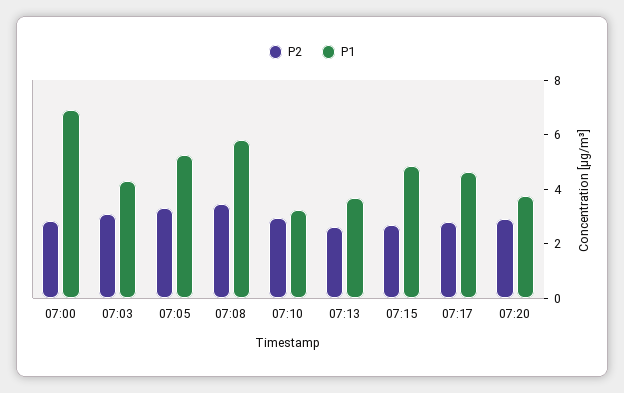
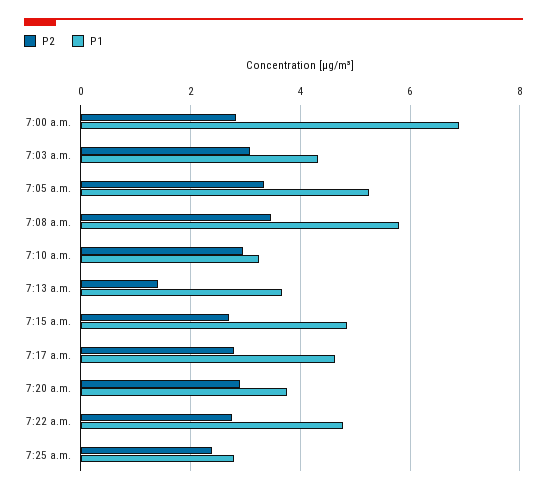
P2, 07:13: 2.5 -> 1.4
P2, 7:22 a.m.: none -> 2.8
P1, 7:22 a.m.: none -> 4.8
P2, 7:25 a.m.: none -> 2.4
P1, 7:25 a.m.: none -> 2.8

